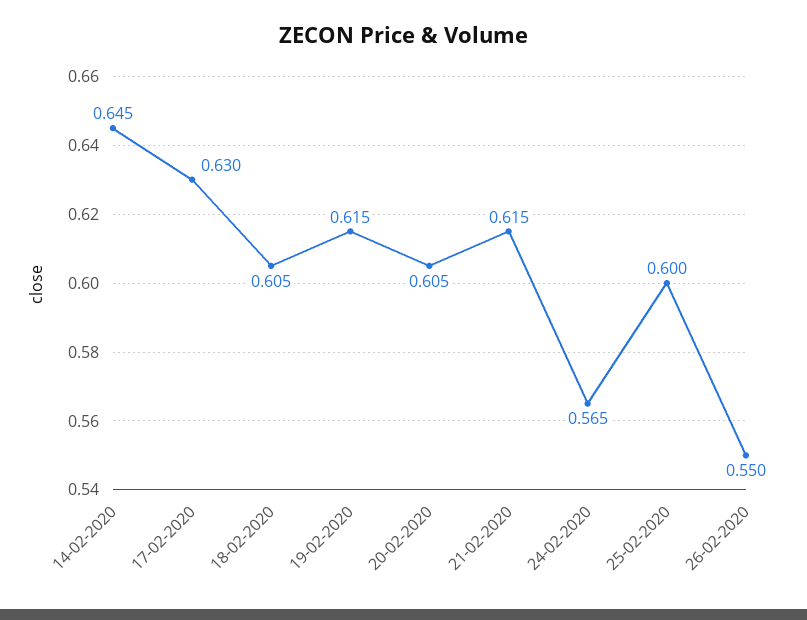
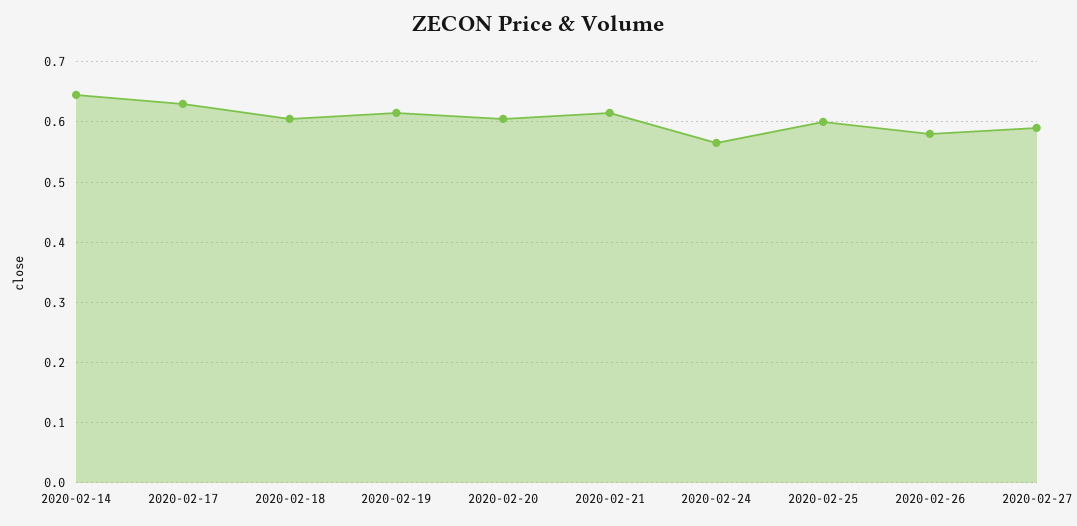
26-02-2020: 0.55 -> 0.58
2020-02-27: none -> 0.59

